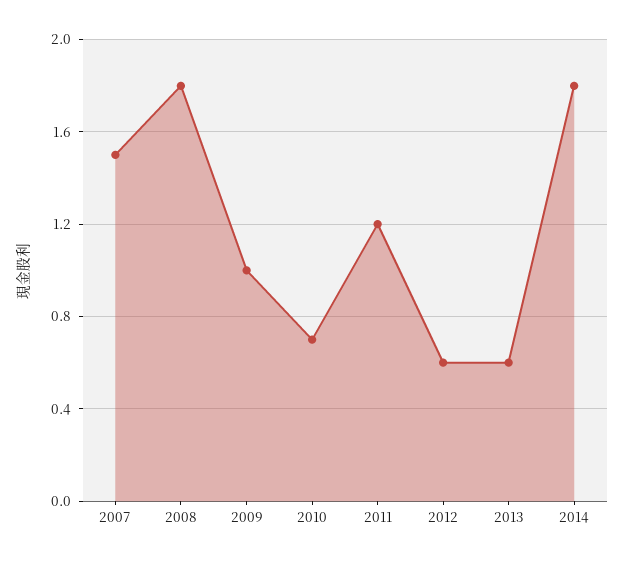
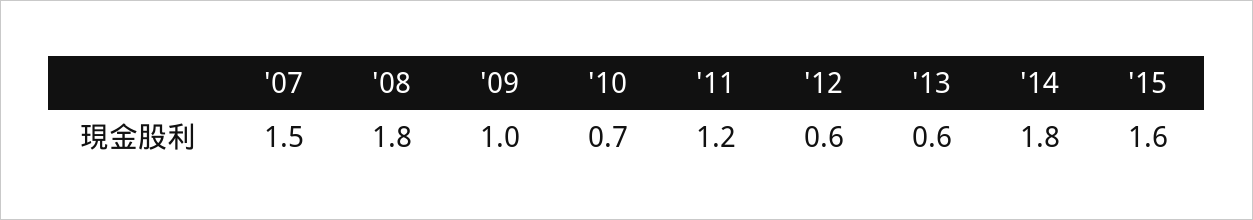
'15: none -> 1.6

